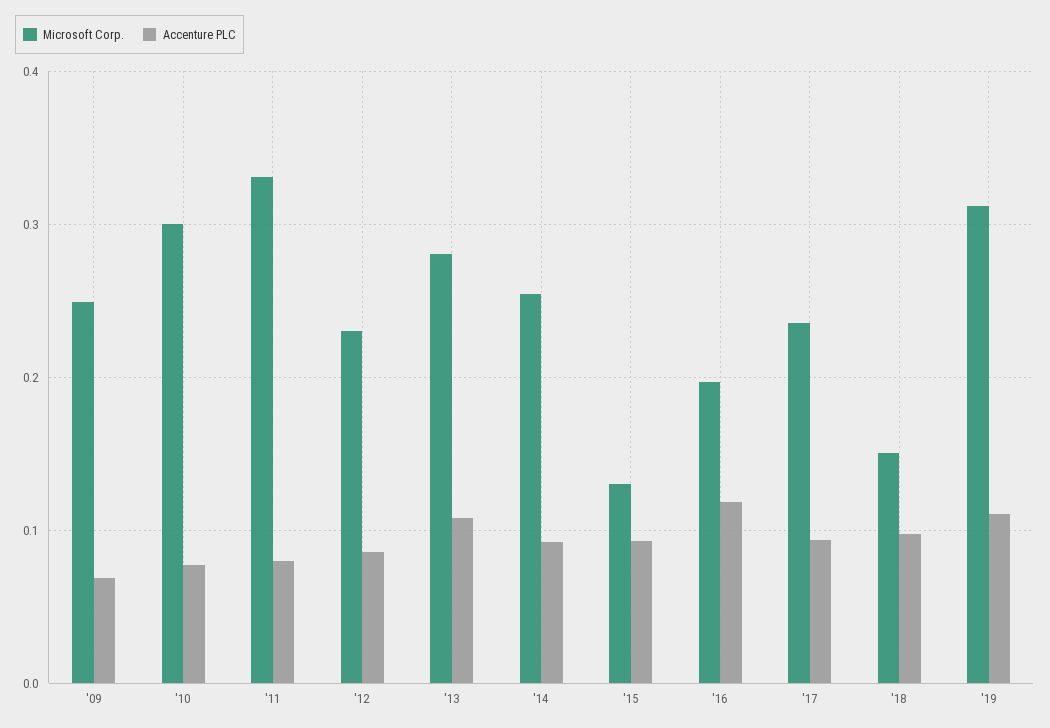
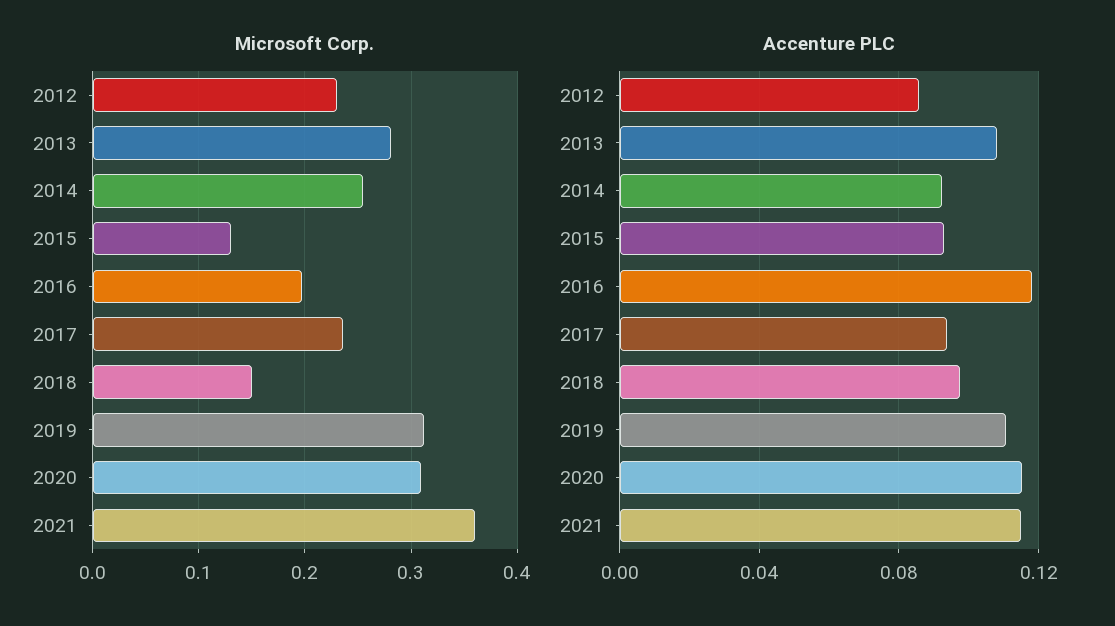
Microsoft Corp., '09: 0.25 -> none
Accenture PLC, '09: 0.07 -> none
Microsoft Corp., '10: 0.3 -> none
Accenture PLC, '10: 0.08 -> none
Microsoft Corp., '11: 0.33 -> none
Accenture PLC, '11: 0.08 -> none
Microsoft Corp., 2020: none -> 0.31
Microsoft Corp., 2021: none -> 0.36
Accenture PLC, 2020: none -> 0.115
Accenture PLC, 2021: none -> 0.115

